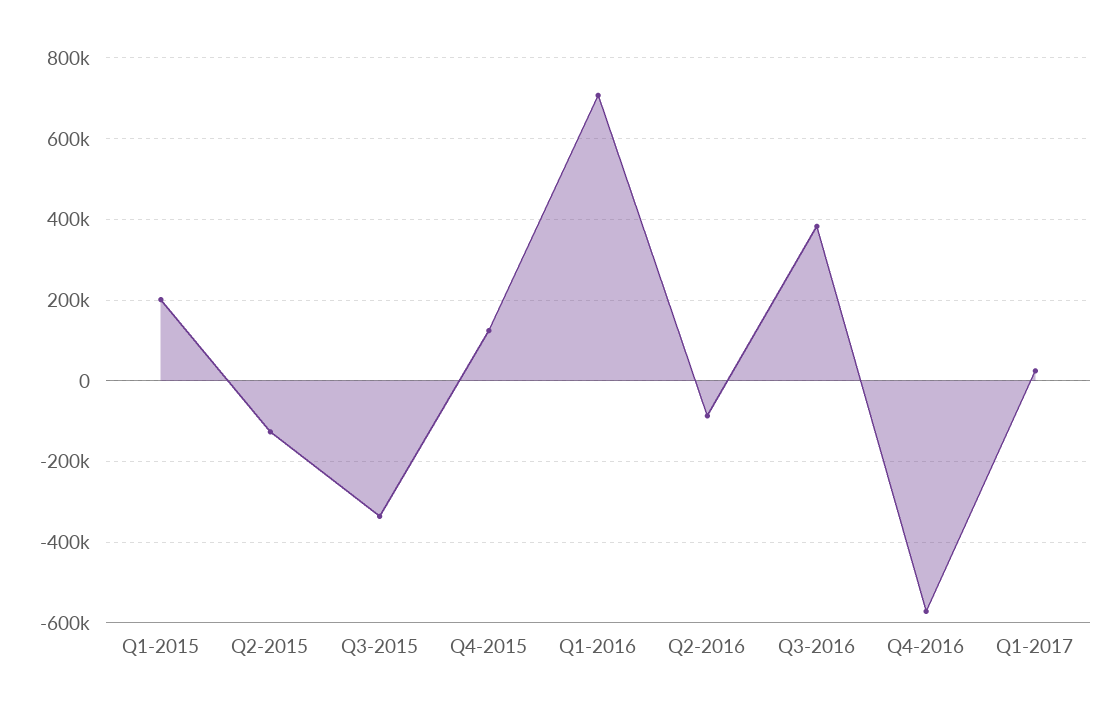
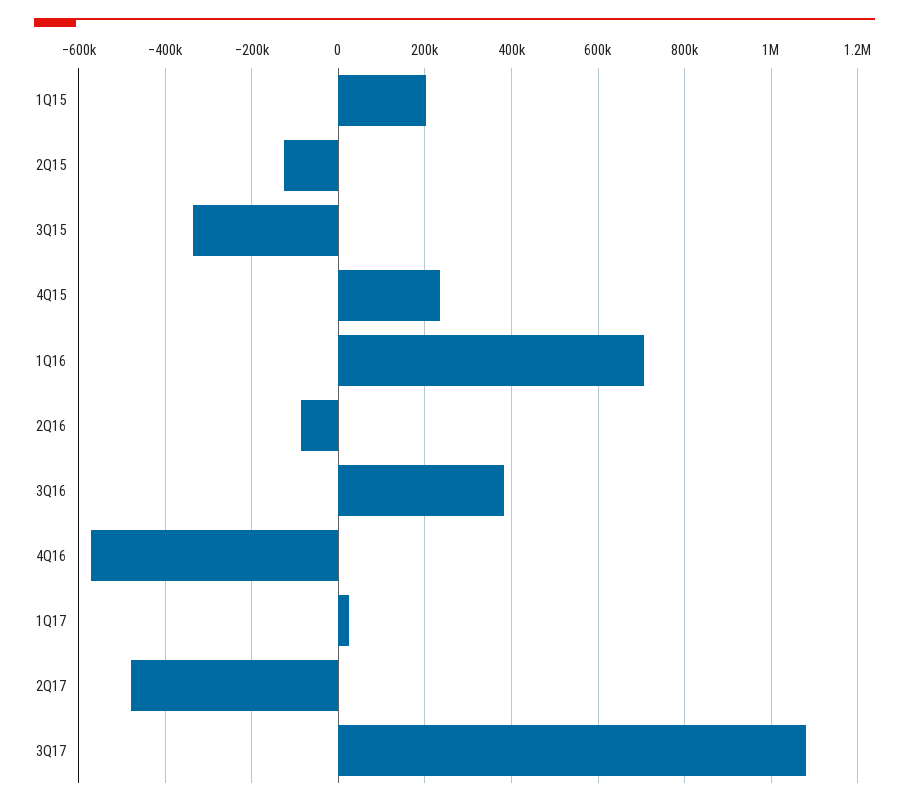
Q4-2015: 120000 -> 240000
2Q17: none -> -480000
3Q17: none -> 1080000

